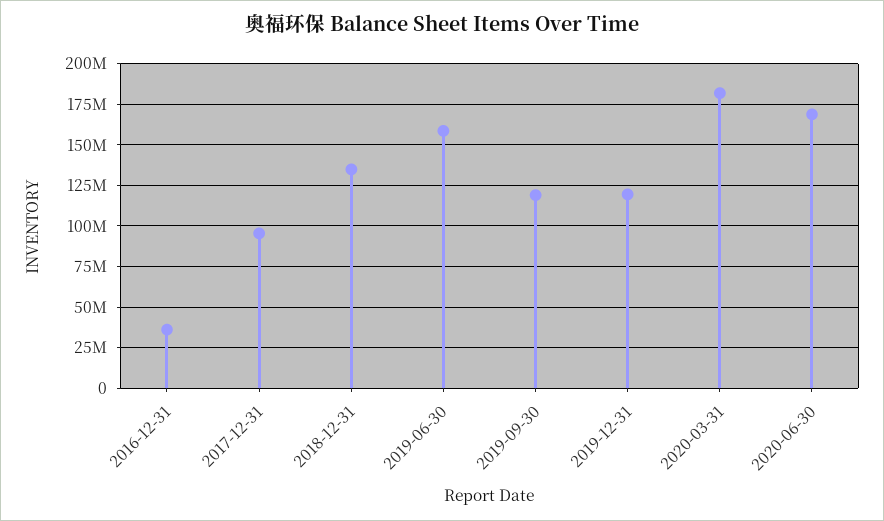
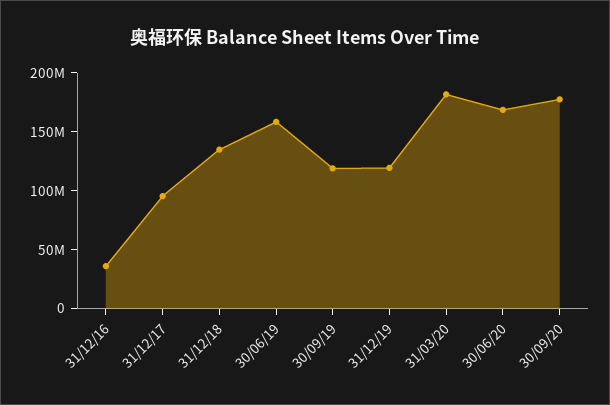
30/09/20: none -> 180000000

